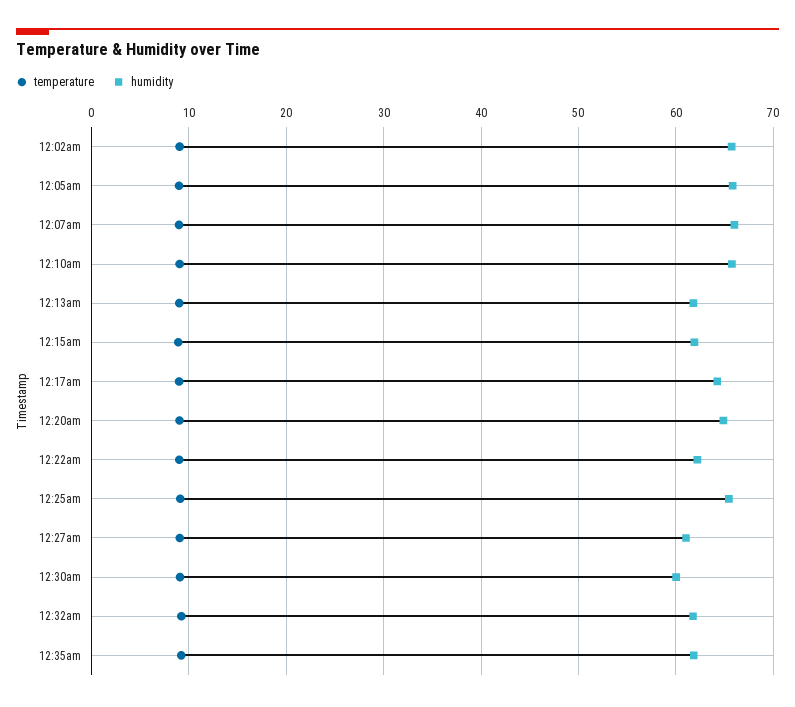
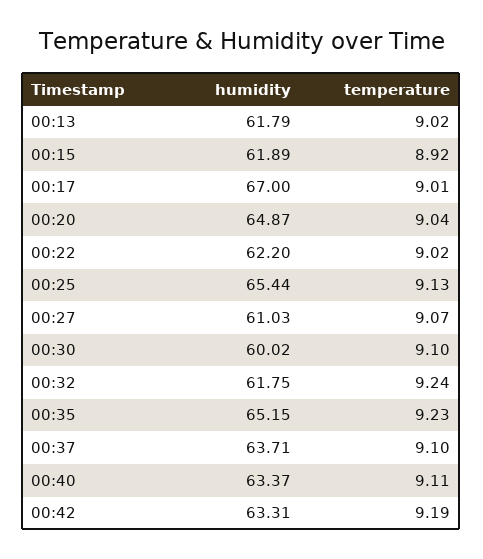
temperature, 12:02am: 9 -> none
humidity, 12:02am: 66 -> none
temperature, 12:05am: 9 -> none
humidity, 12:05am: 66 -> none
temperature, 12:07am: 9 -> none
humidity, 12:07am: 66 -> none
temperature, 12:10am: 9 -> none
humidity, 12:10am: 66 -> none
humidity, 12:17am: 64 -> 67
humidity, 12:35am: 62 -> 65.15
humidity, 00:37: none -> 63.71
temperature, 00:37: none -> 9.1
humidity, 00:40: none -> 63.37
temperature, 00:40: none -> 9.11
humidity, 00:42: none -> 63.31
temperature, 00:42: none -> 9.19

